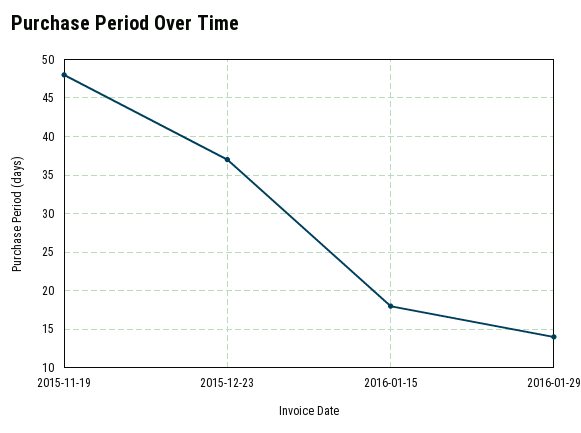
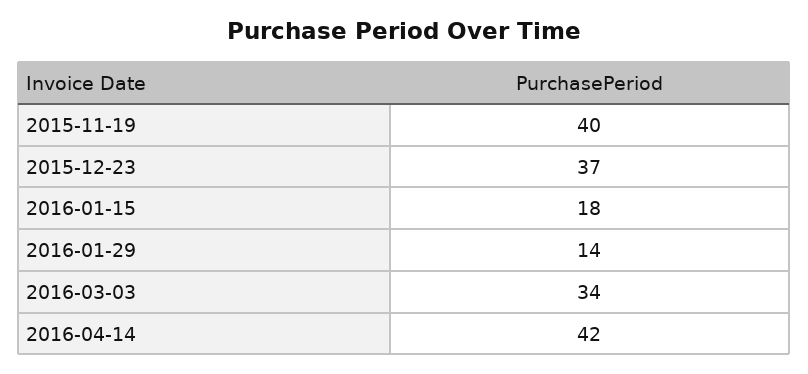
2015-11-19: 48 -> 40
2016-03-03: none -> 34
2016-04-14: none -> 42

